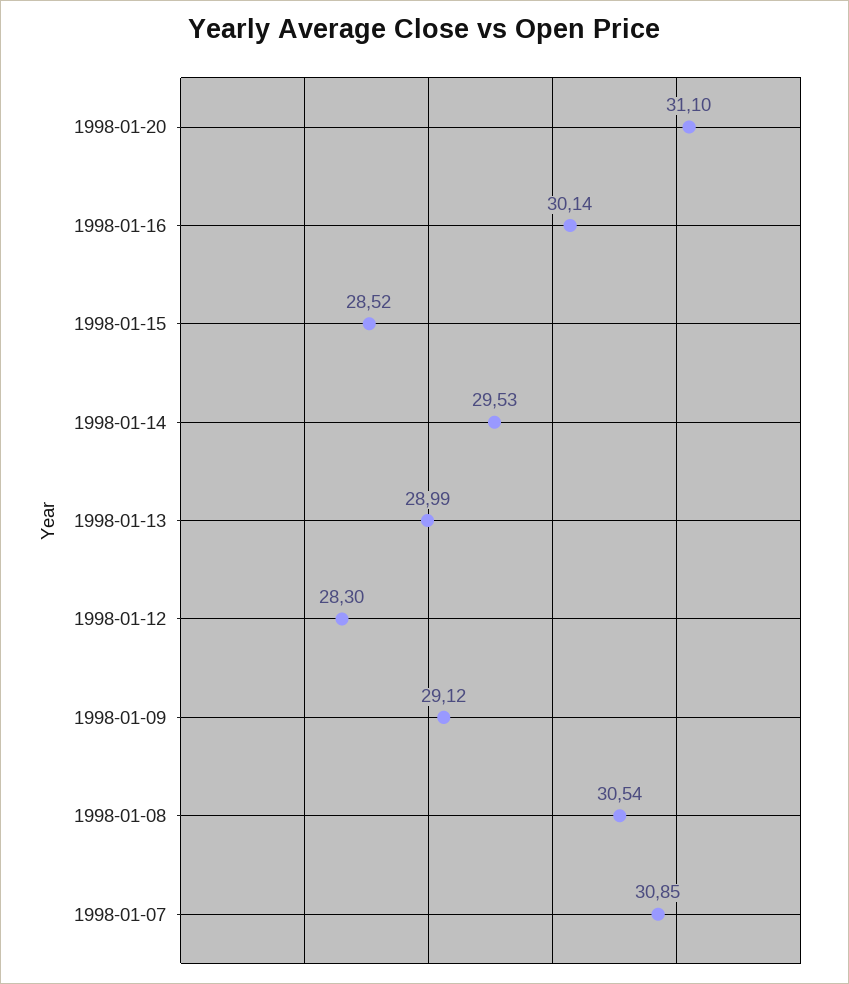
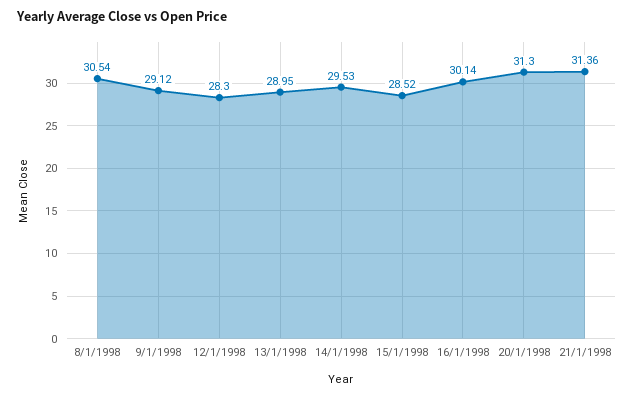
1998-01-20: 31.1 -> 31.3
1998-01-13: 28.99 -> 28.95
1998-01-07: 30.85 -> none
21/1/1998: none -> 31.36

